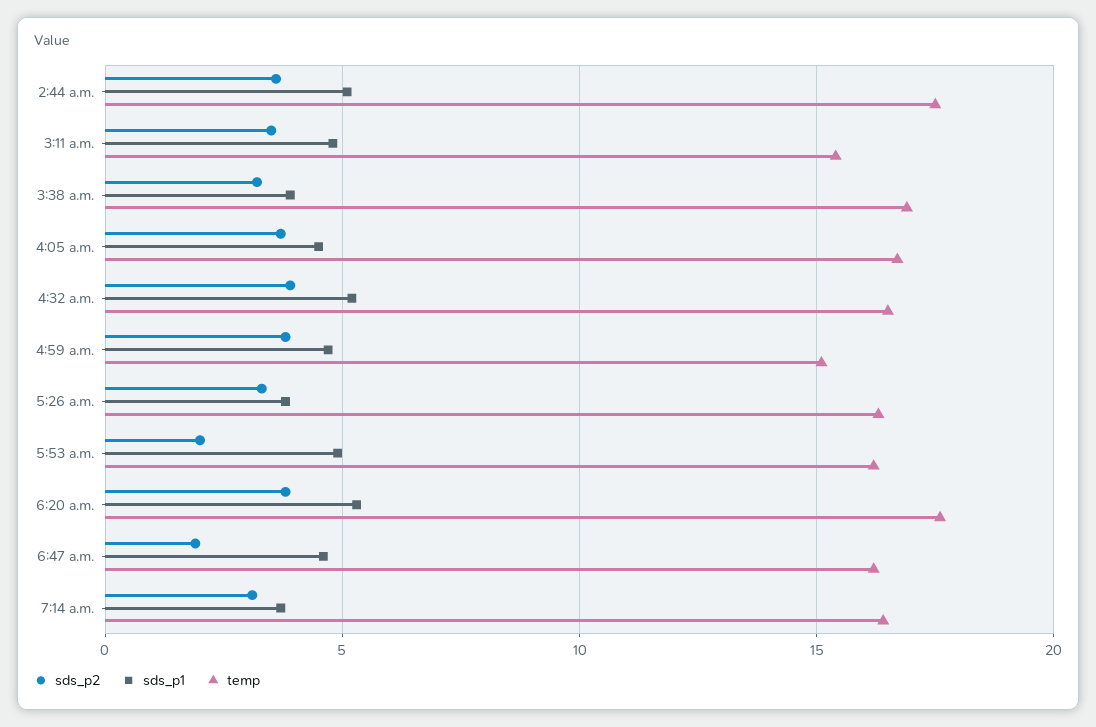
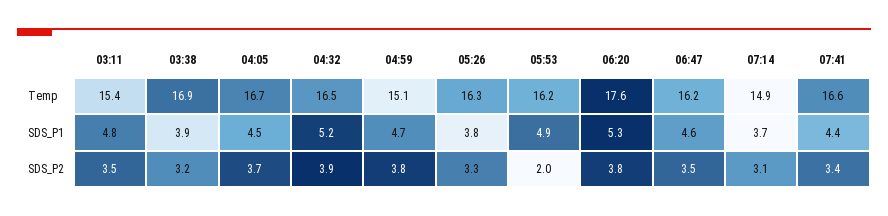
sds_p2, 2:44 a.m.: 3.5 -> none
sds_p1, 2:44 a.m.: 5 -> none
temp, 2:44 a.m.: 17.5 -> none
sds_p2, 6:47 a.m.: 2 -> 3.5
temp, 7:14 a.m.: 16.5 -> 14.9
temp, 07:41: none -> 16.6
sds_p1, 07:41: none -> 4.4
sds_p2, 07:41: none -> 3.4

